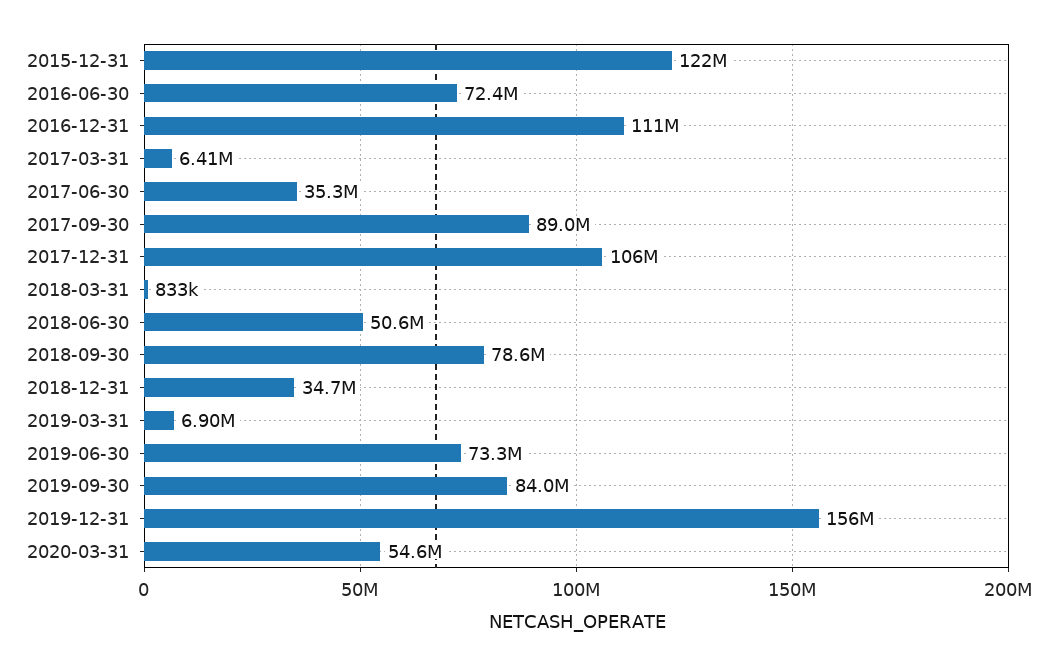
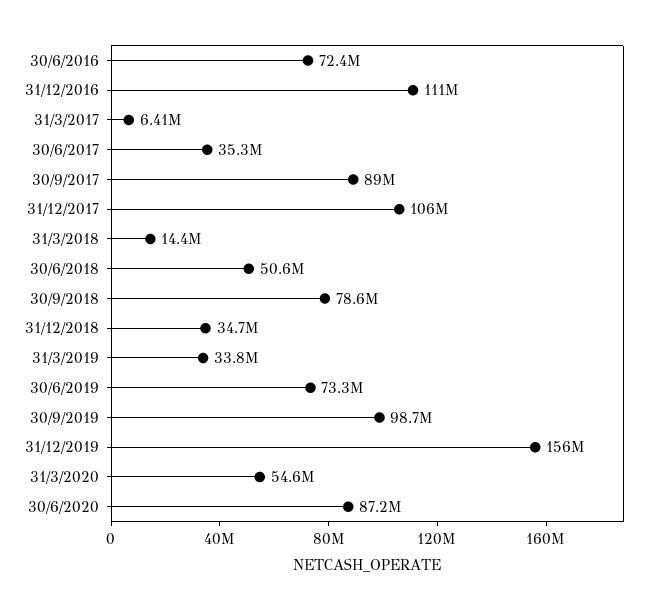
2015-12-31: 122000000 -> none
2018-03-31: 833000 -> 14400000
2019-03-31: 6900000 -> 33800000
2019-09-30: 84000000 -> 98700000
30/6/2020: none -> 87200000

